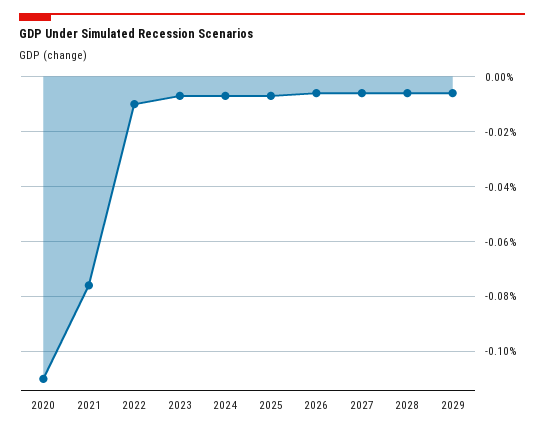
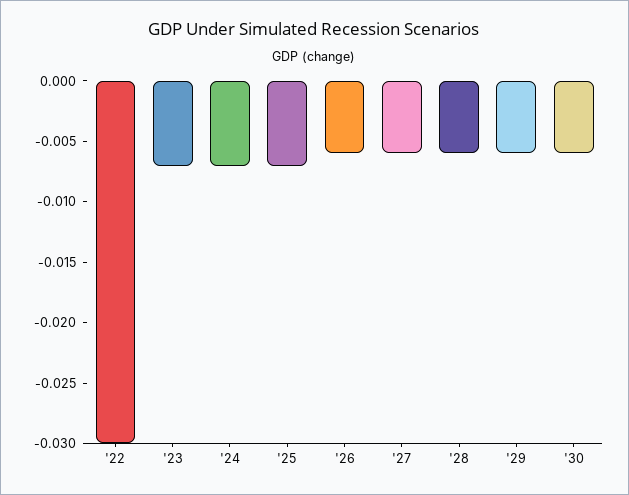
2020: -0.11 -> none
2021: -0.075 -> none
2022: -0.01 -> -0.03
'30: none -> -0.006

